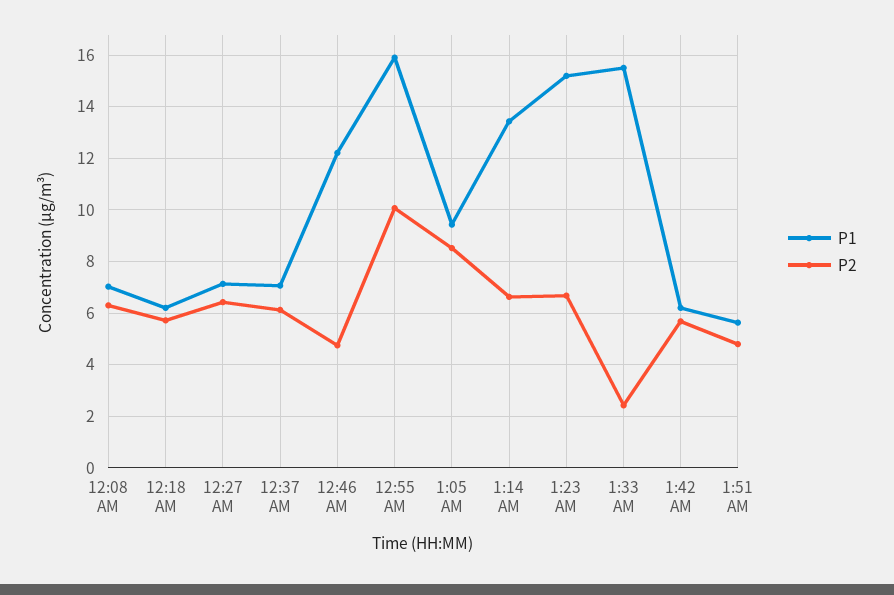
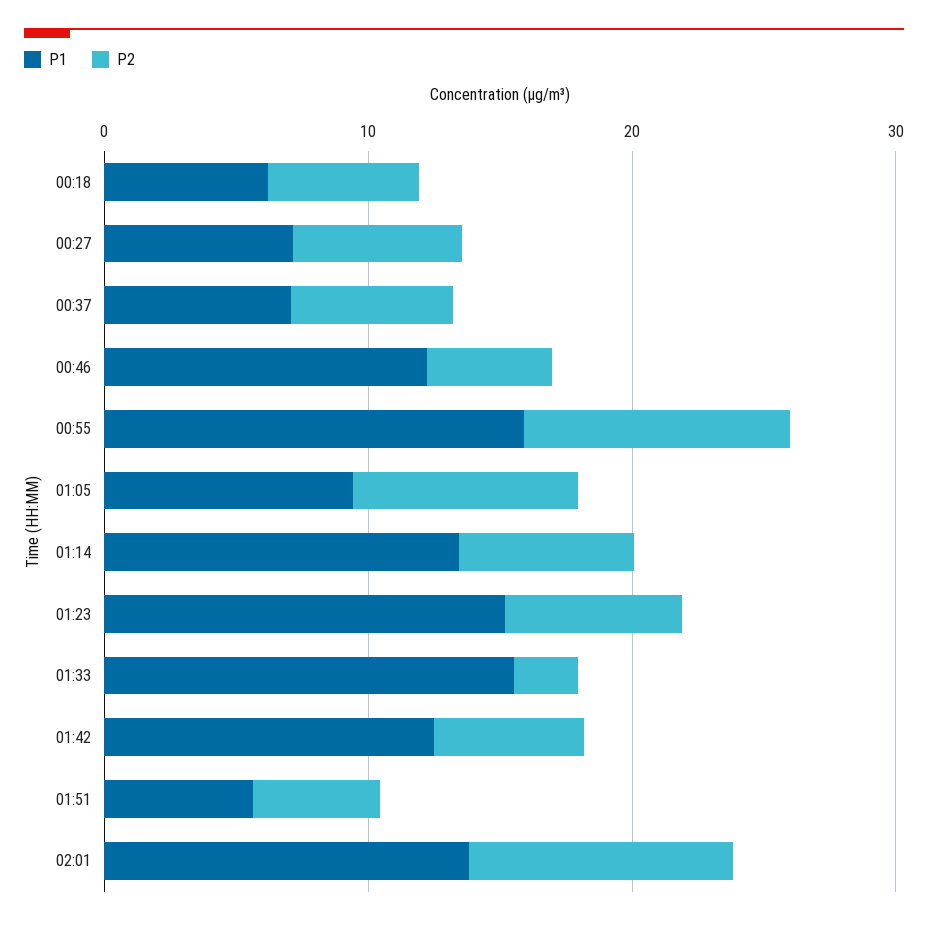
P1, 12:08 AM: 7 -> none
P2, 12:08 AM: 6.25 -> none
P1, 1:42 AM: 6.25 -> 12
P1, 02:01: none -> 14
P2, 02:01: none -> 10

